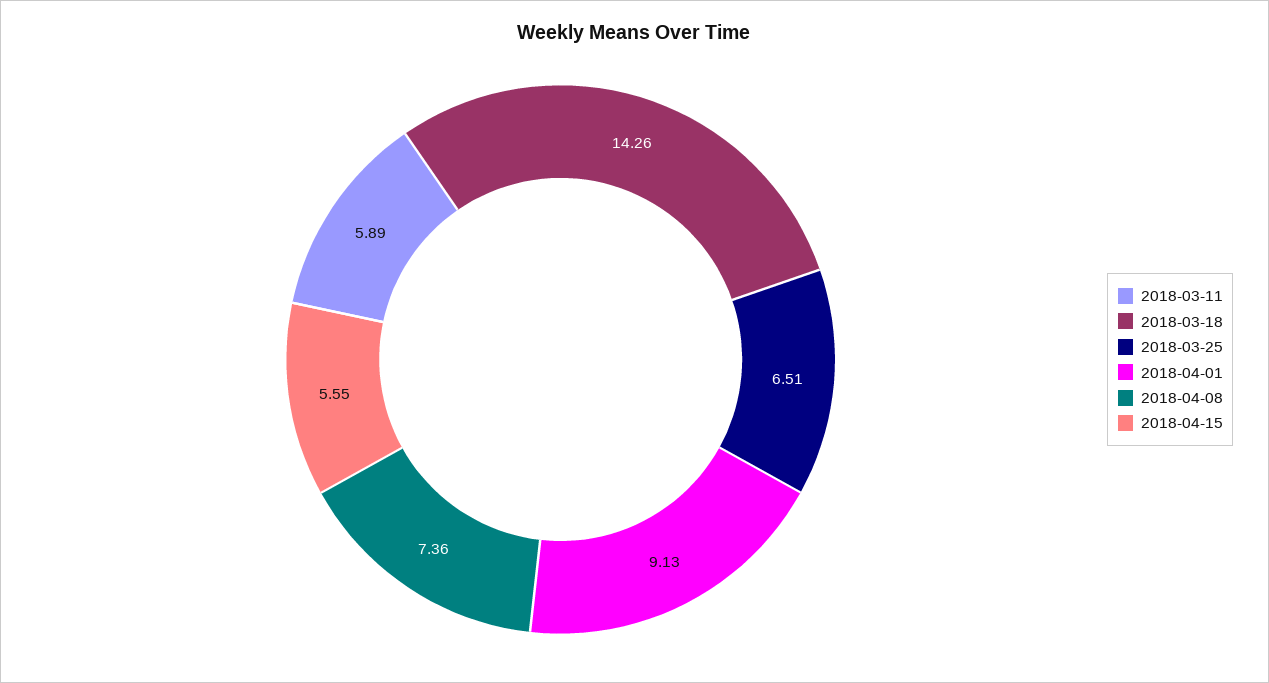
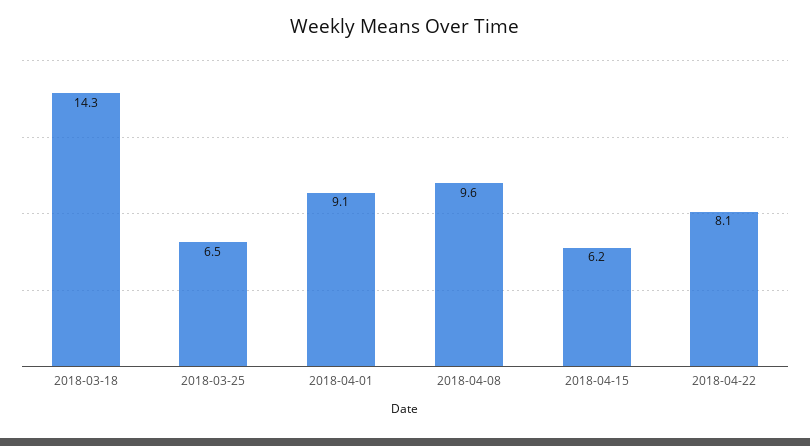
2018-03-11: 5.89 -> none
2018-04-08: 7.36 -> 9.6
2018-04-15: 5.55 -> 6.2
2018-04-22: none -> 8.1

